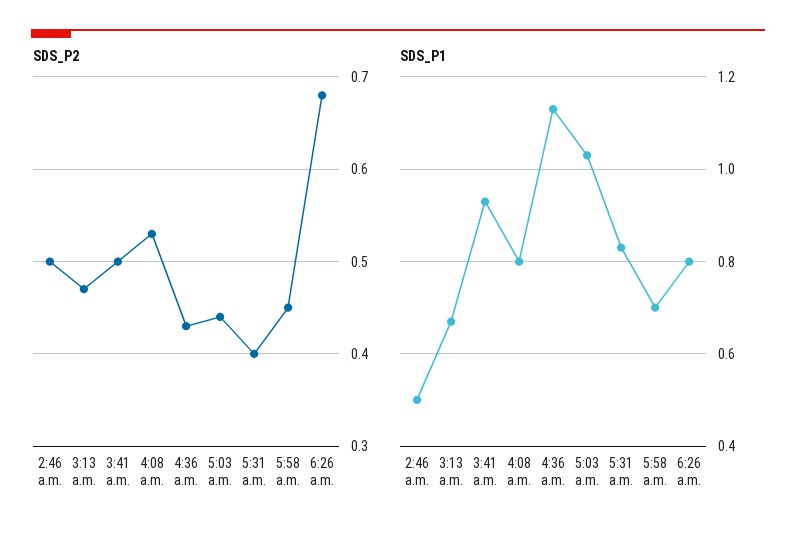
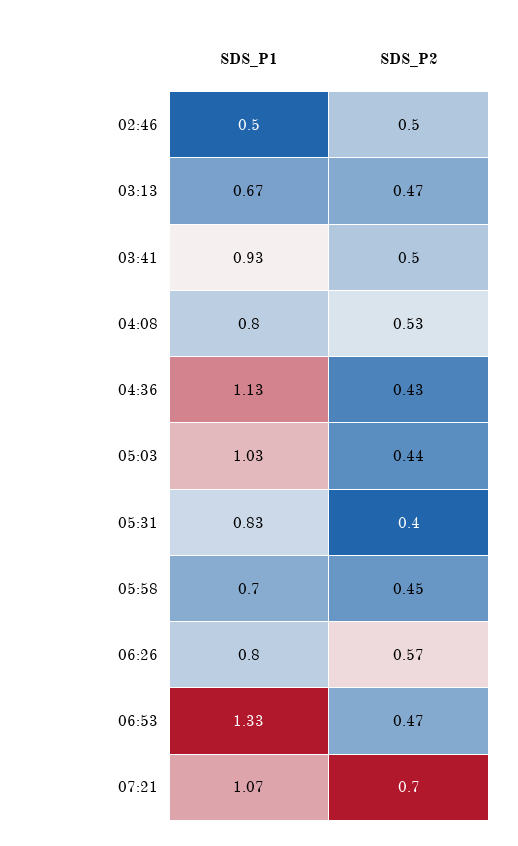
SDS_P2, 6:26 a.m.: 0.68 -> 0.57
SDS_P1, 06:53: none -> 1.33
SDS_P2, 06:53: none -> 0.47
SDS_P1, 07:21: none -> 1.07
SDS_P2, 07:21: none -> 0.7

